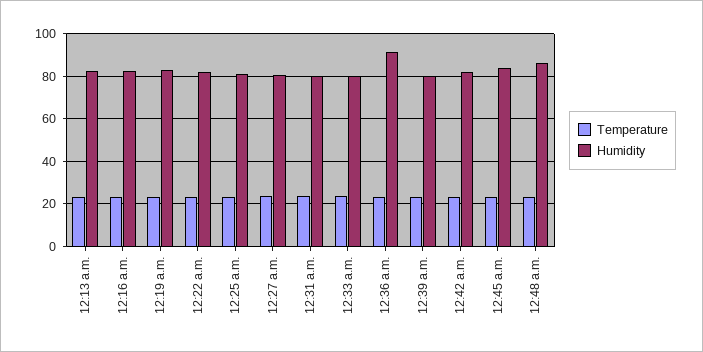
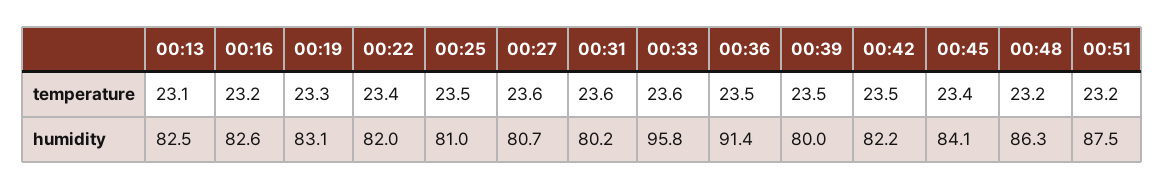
Humidity, 12:33 a.m.: 80 -> 95.8
Temperature, 00:51: none -> 23.2
Humidity, 00:51: none -> 87.5

